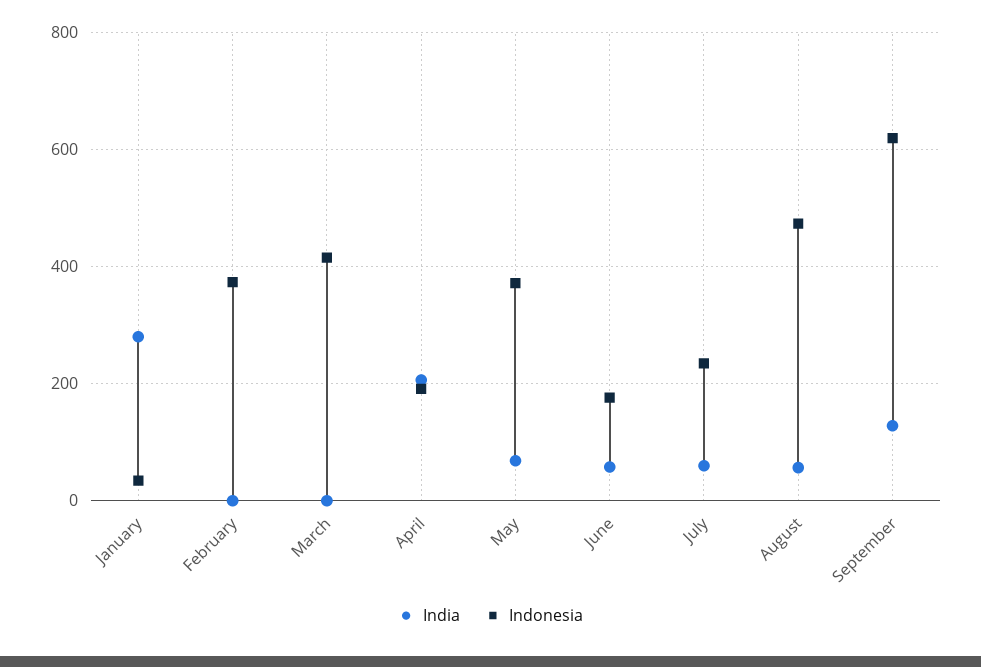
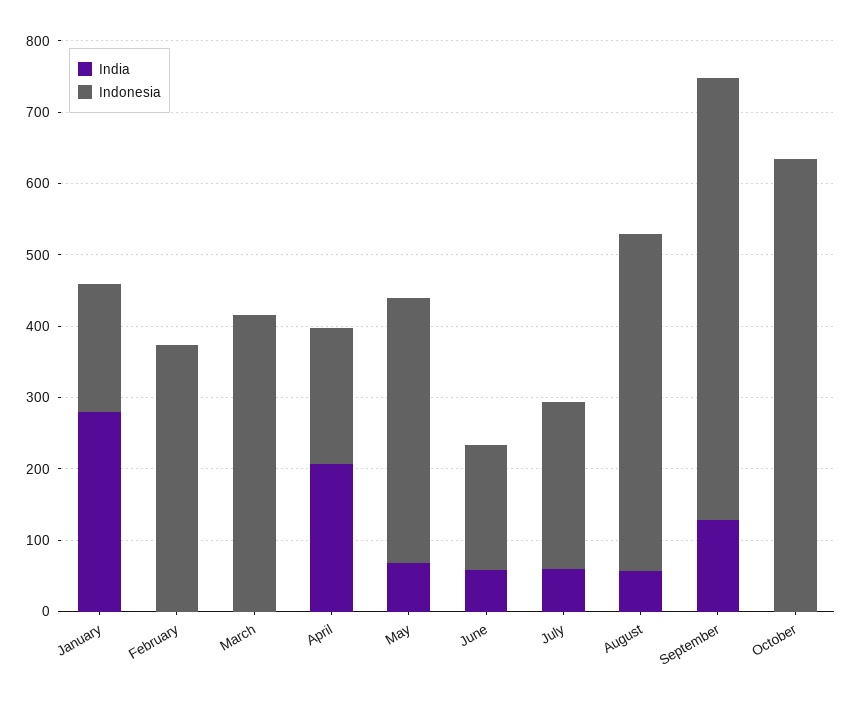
Indonesia, January: 40 -> 180
India, October: none -> 0
Indonesia, October: none -> 640

